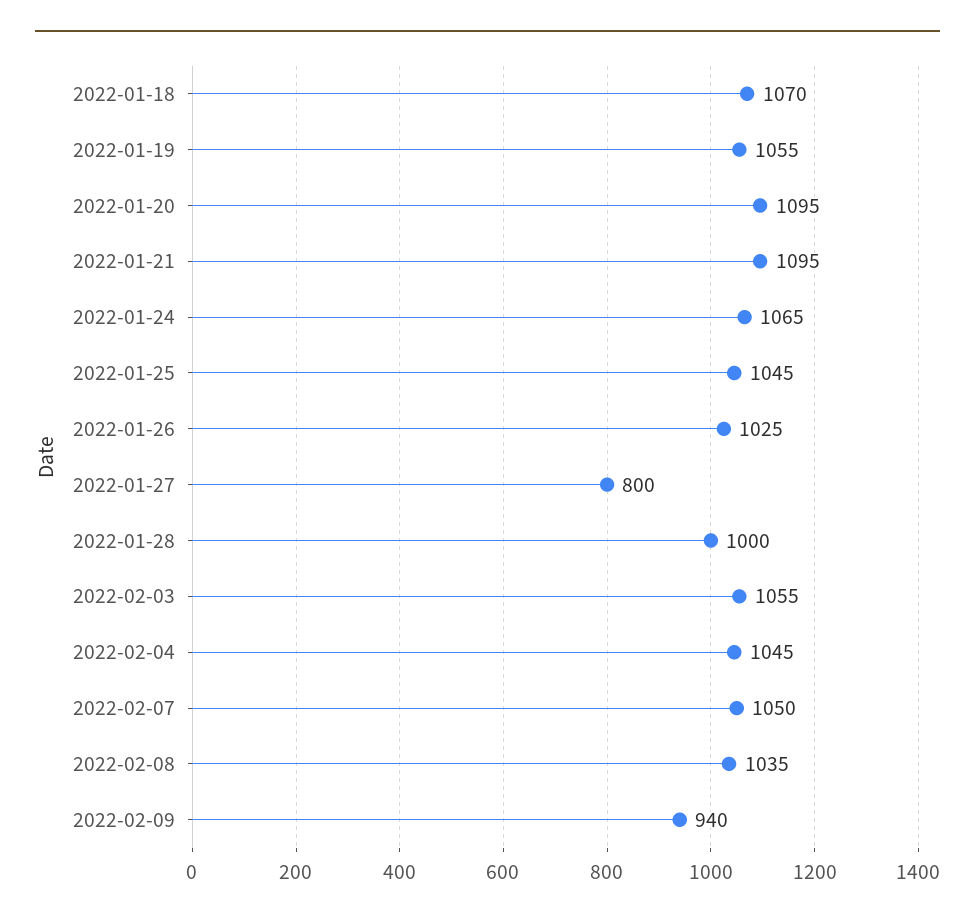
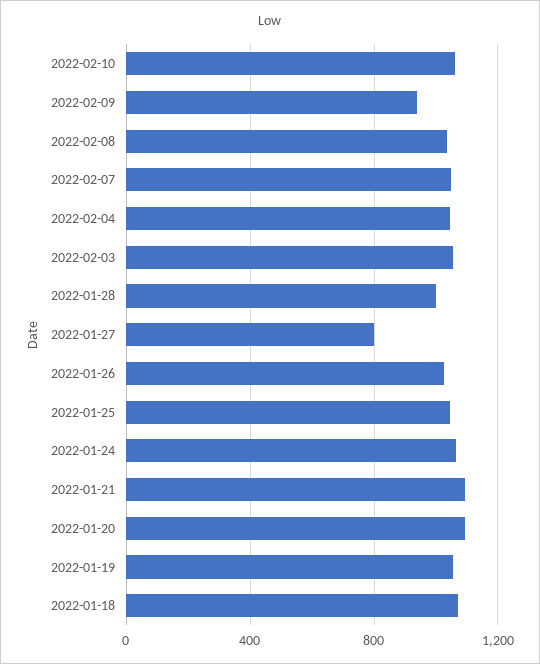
2022-02-10: none -> 1050

